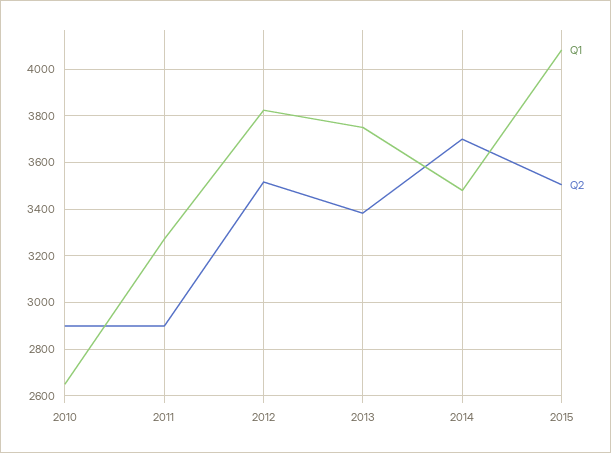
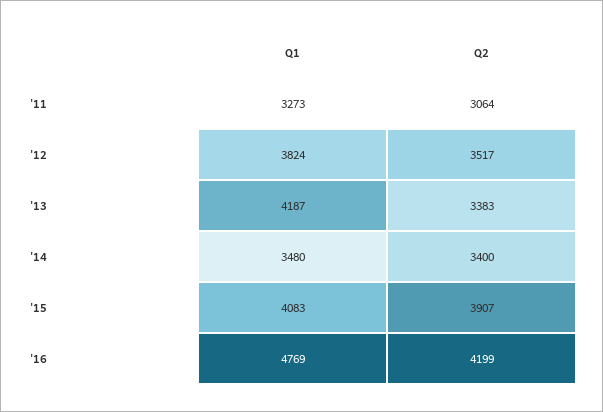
Q1, 2010: 2650 -> none
Q2, 2010: 2900 -> none
Q2, 2011: 2900 -> 3064
Q1, 2013: 3750 -> 4187
Q2, 2014: 3700 -> 3400
Q2, 2015: 3500 -> 3907
Q1, '16: none -> 4769
Q2, '16: none -> 4199

